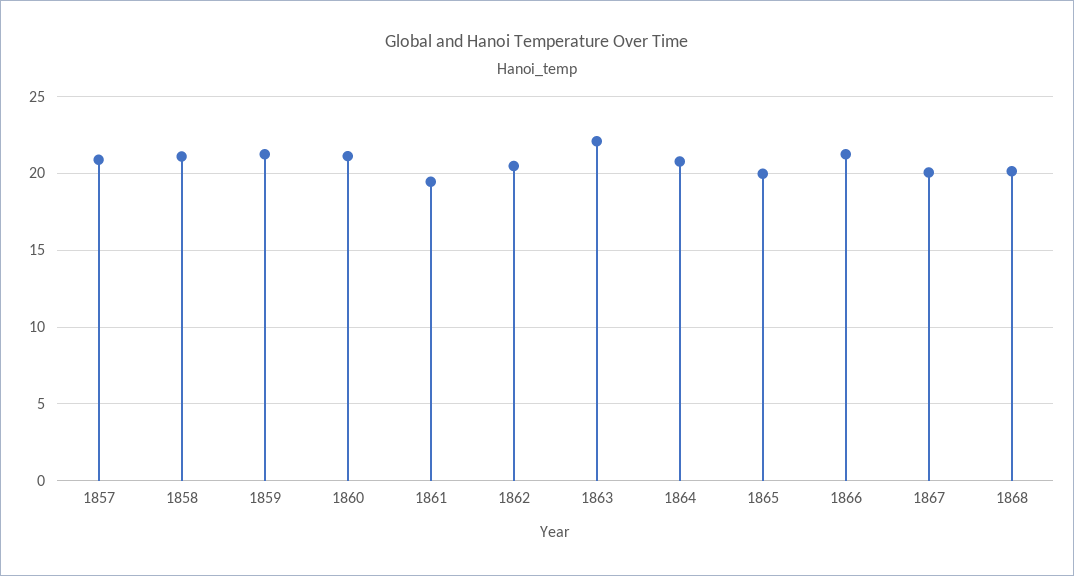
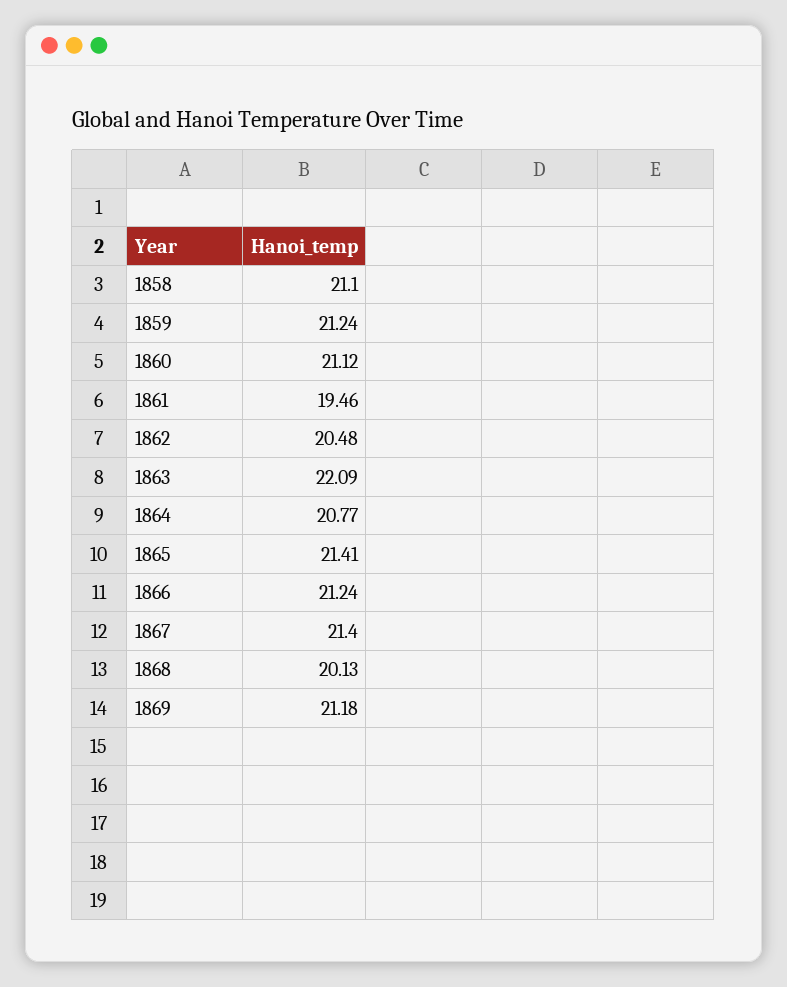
1857: 21 -> none
1865: 20 -> 21.41
1867: 20 -> 21.4
1869: none -> 21.18

